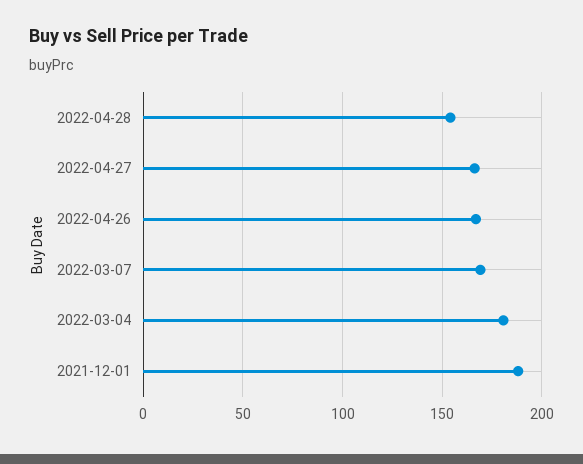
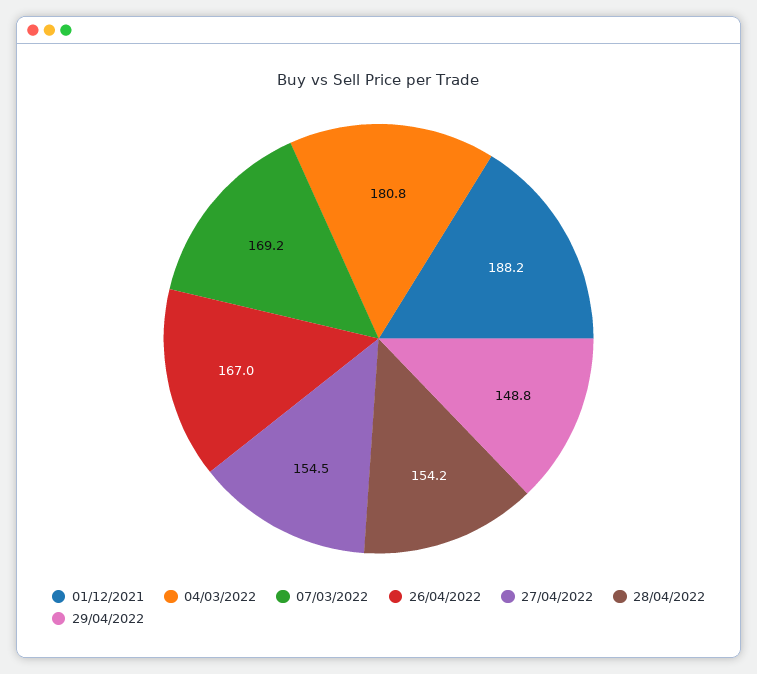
2022-04-27: 165 -> 154.5
29/04/2022: none -> 148.8

